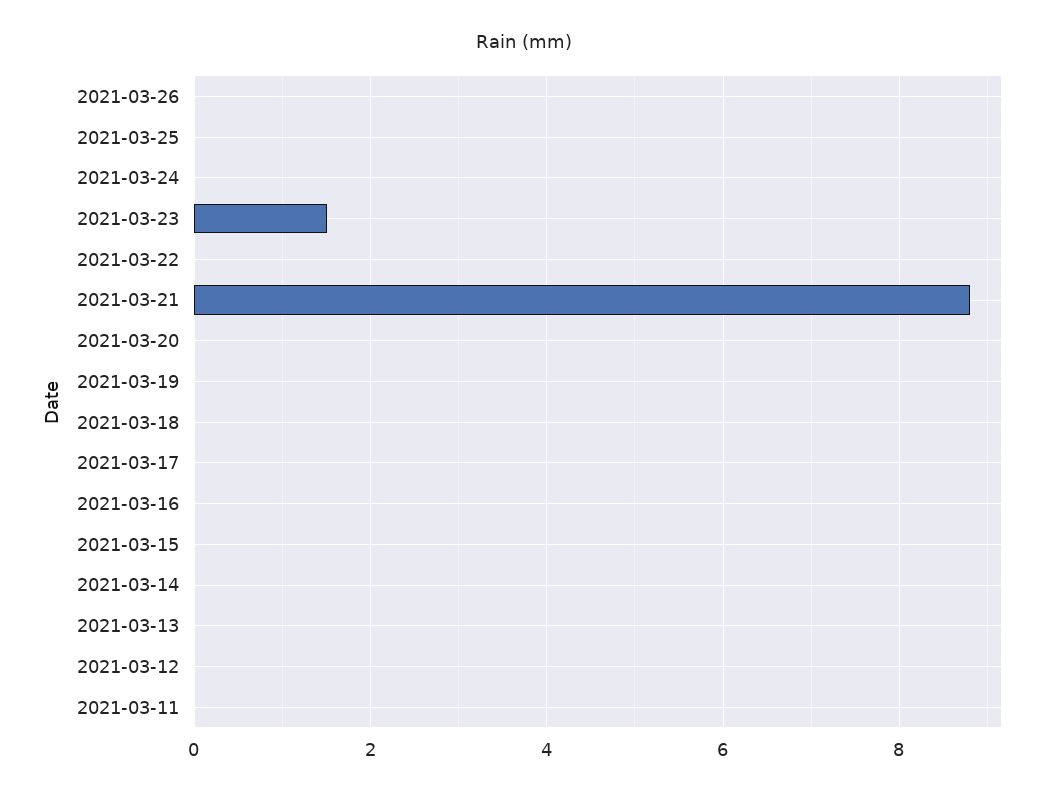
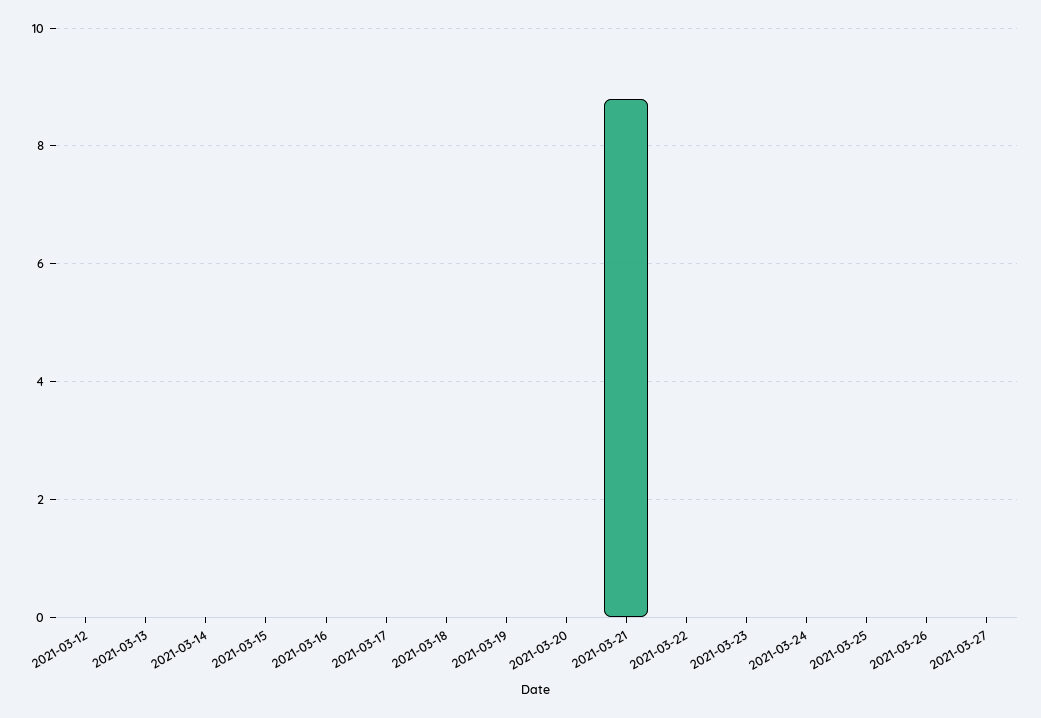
2021-03-23: 1.5 -> 0
2021-03-11: 0 -> none
2021-03-27: none -> 0

